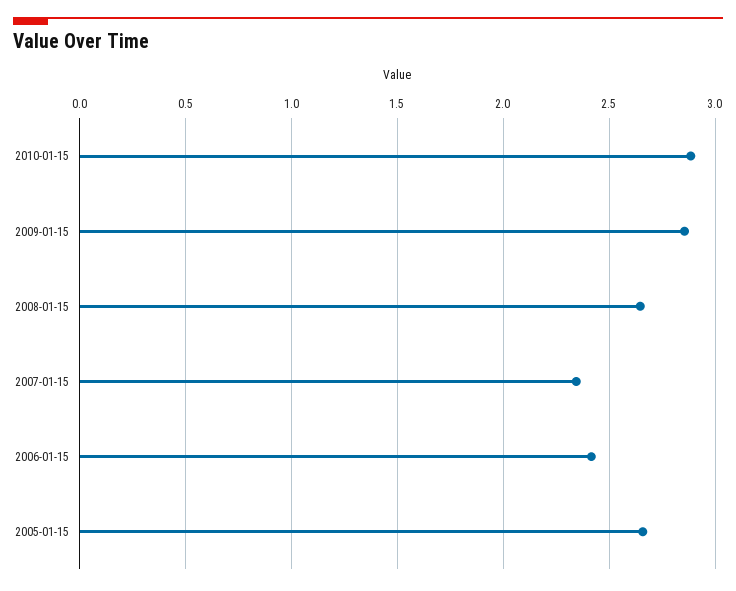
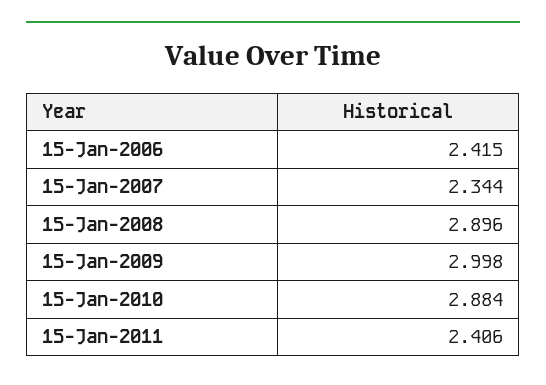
2009-01-15: 2.85 -> 2.998
2008-01-15: 2.65 -> 2.896
2005-01-15: 2.65 -> none
15-Jan-2011: none -> 2.406

